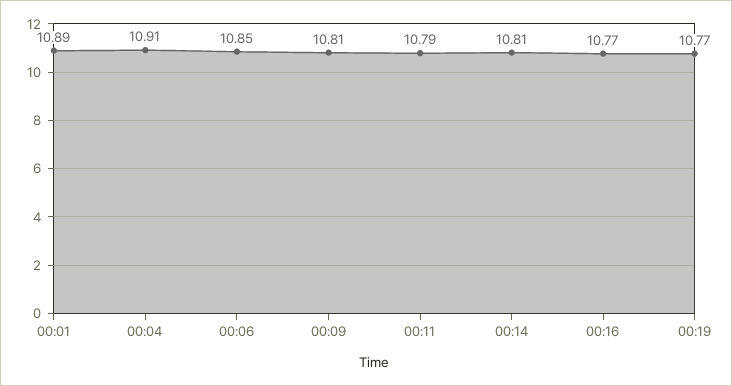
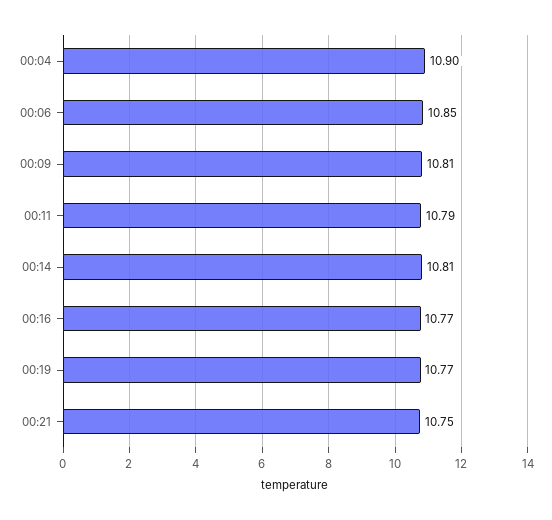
00:01: 10.89 -> none
00:04: 10.91 -> 10.9
00:21: none -> 10.75

